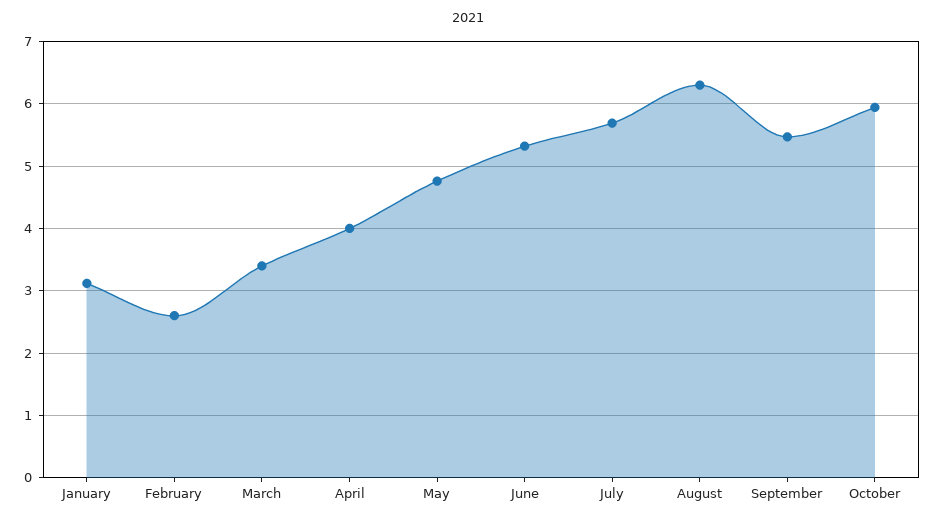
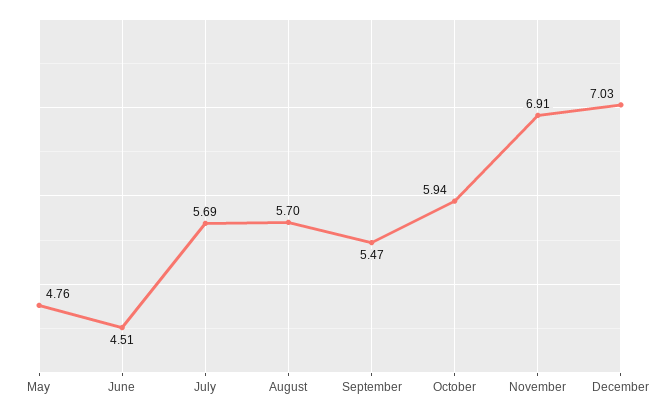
January: 3.1 -> none
February: 2.6 -> none
March: 3.4 -> none
April: 4 -> none
June: 5.3 -> 4.51
August: 6.3 -> 5.7
November: none -> 6.91
December: none -> 7.03

